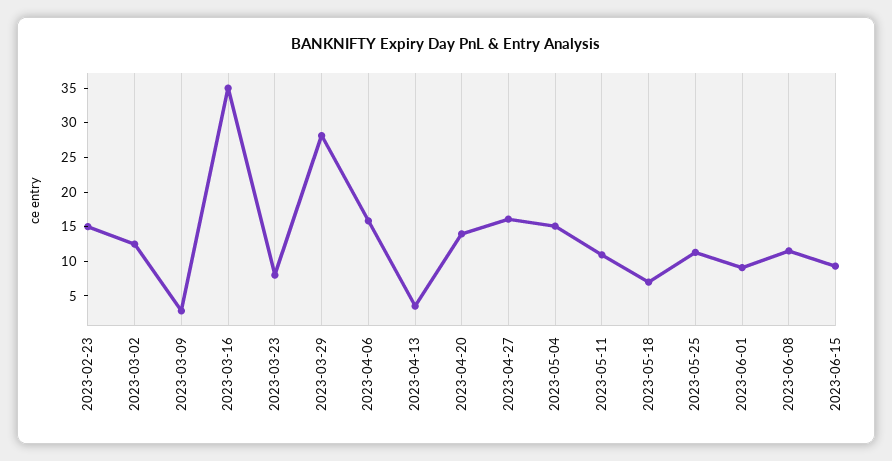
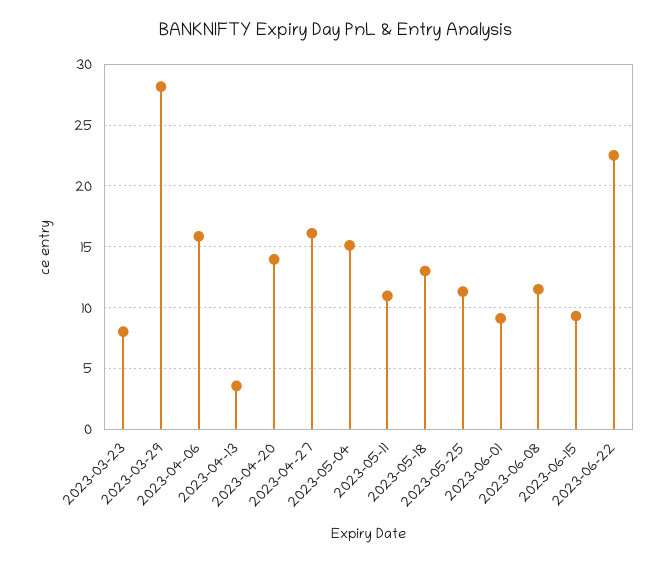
2023-02-23: 15 -> none
2023-03-02: 12.5 -> none
2023-03-09: 2.5 -> none
2023-03-16: 35 -> none
2023-05-18: 7.5 -> 13
2023-06-22: none -> 22.5

